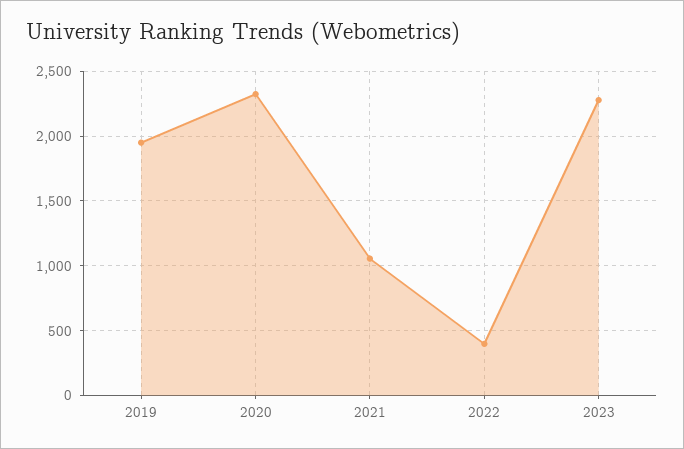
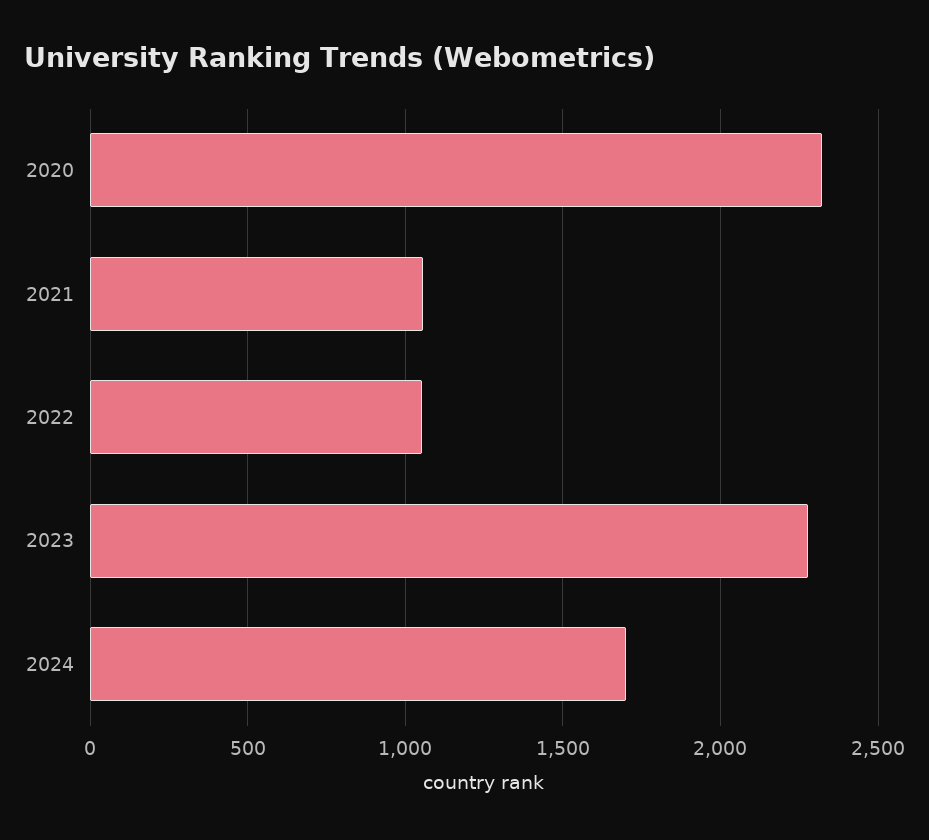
2019: 1950 -> none
2022: 400 -> 1050
2024: none -> 1700

